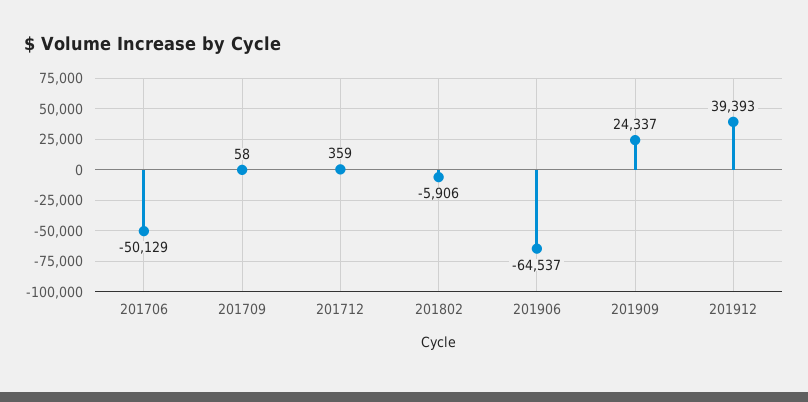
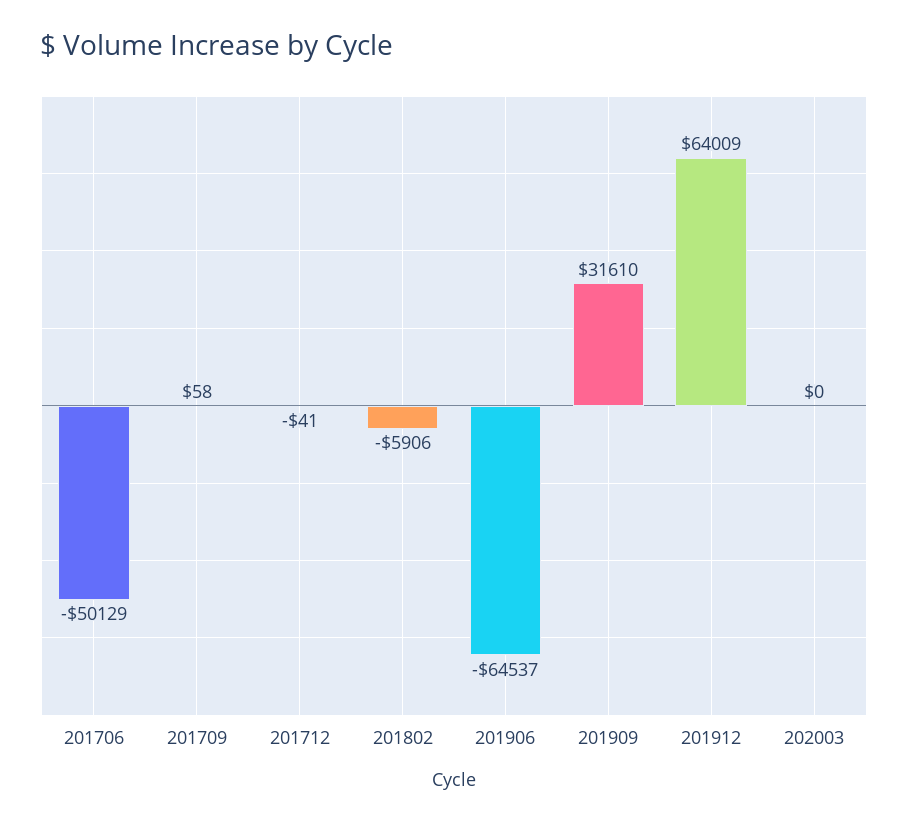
201712: 359 -> -41
201909: 24337 -> 31610
201912: 39393 -> 64009
202003: none -> 0

